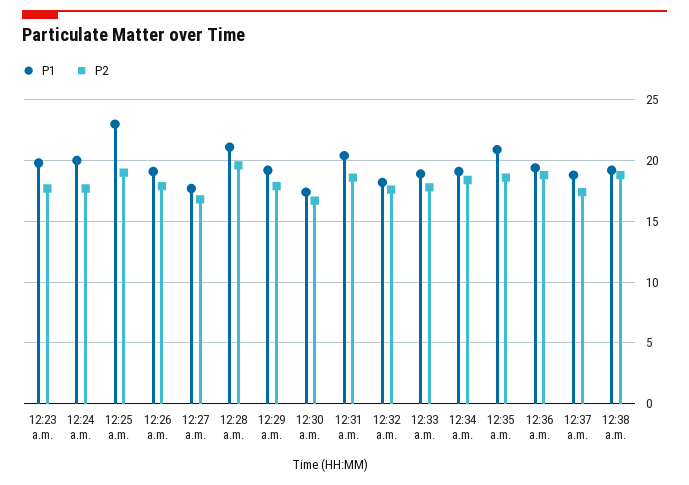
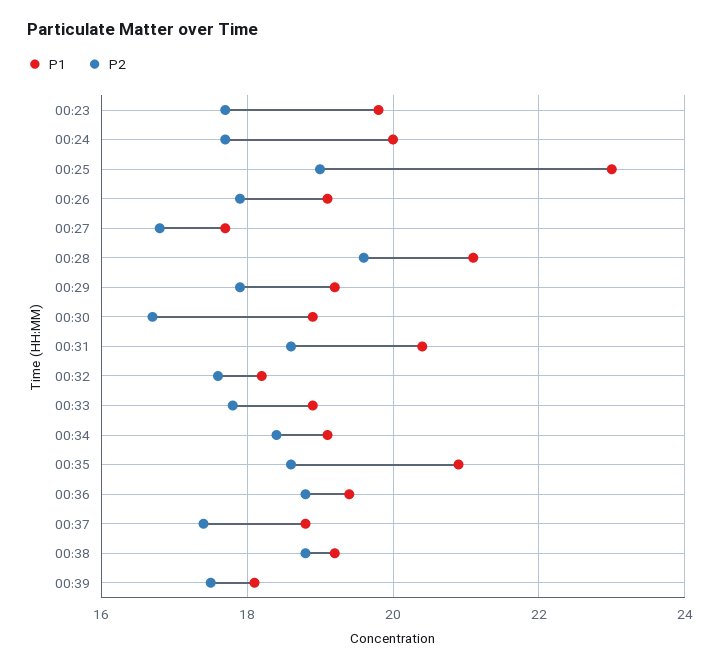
P1, 12:30 a.m.: 17.5 -> 19
P1, 00:39: none -> 18
P2, 00:39: none -> 17.5

